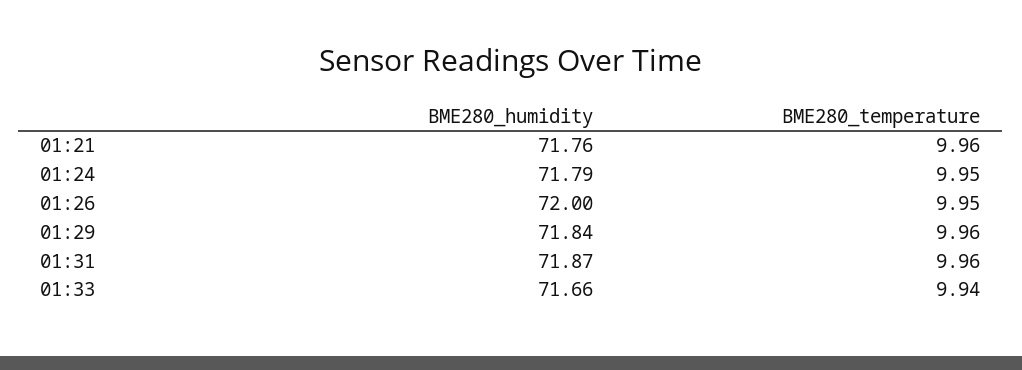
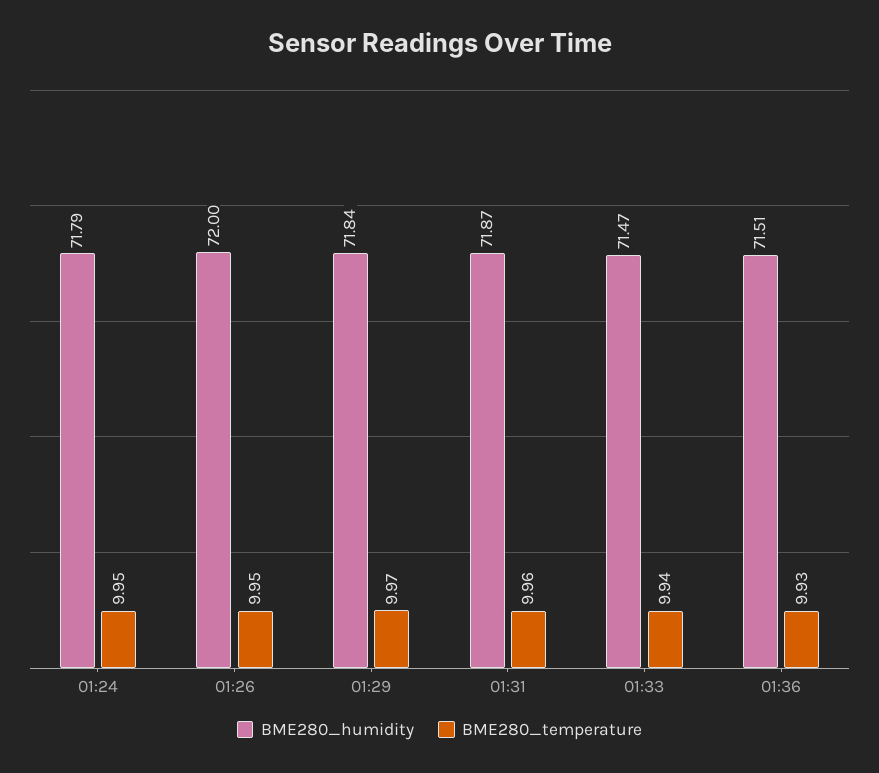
BME280_humidity, 01:21: 71.76 -> none
BME280_temperature, 01:21: 9.96 -> none
BME280_temperature, 01:29: 9.96 -> 9.97
BME280_humidity, 01:33: 71.66 -> 71.47
BME280_humidity, 01:36: none -> 71.51
BME280_temperature, 01:36: none -> 9.93

